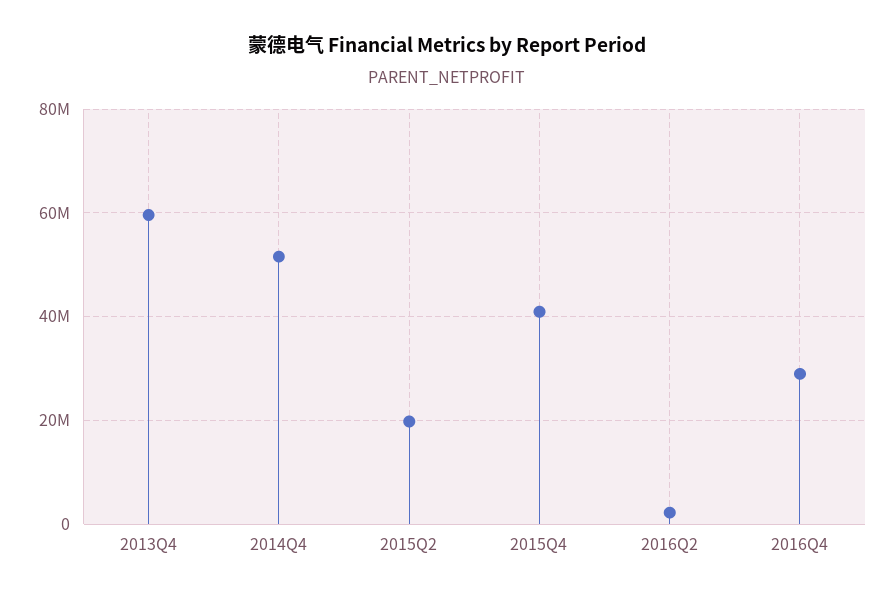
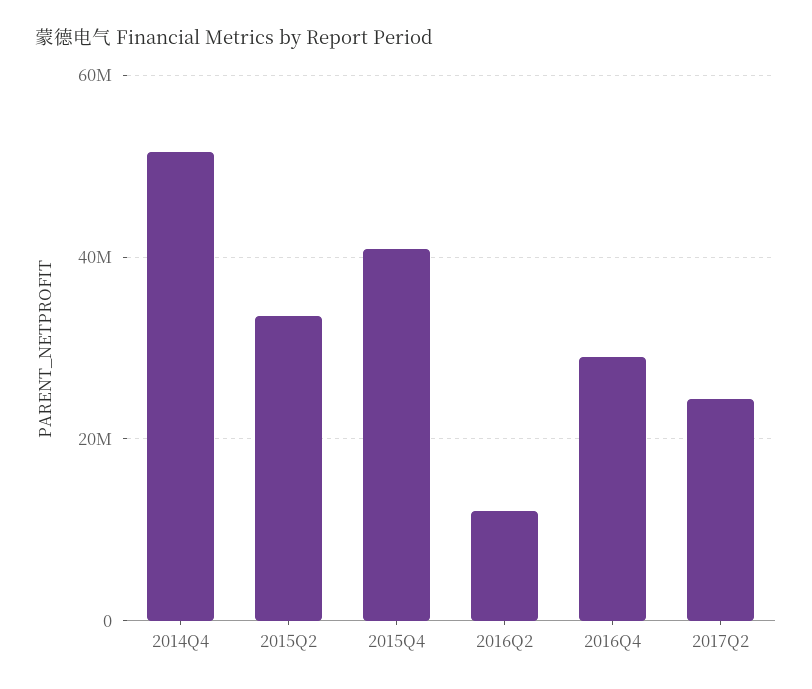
2013Q4: 60000000 -> none
2015Q2: 20000000 -> 34000000
2016Q2: 2000000 -> 12000000
2017Q2: none -> 24000000

